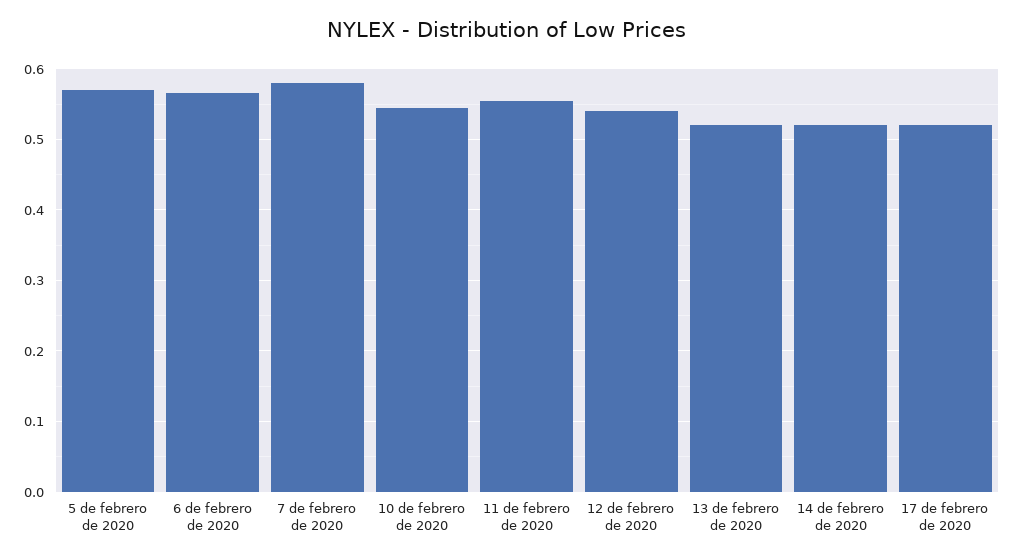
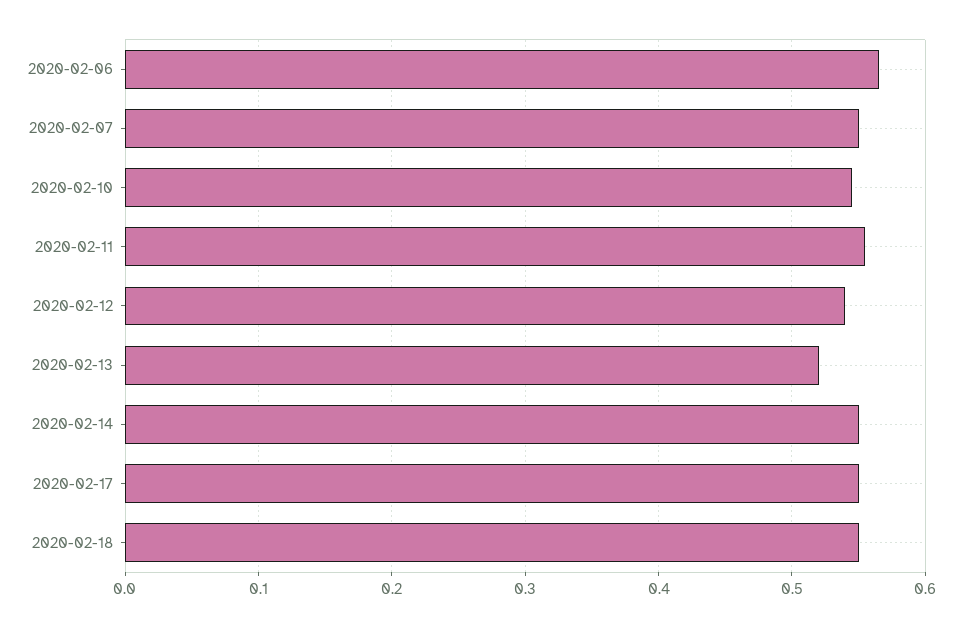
5 de febrero de 2020: 0.57 -> none
7 de febrero de 2020: 0.58 -> 0.55
14 de febrero de 2020: 0.52 -> 0.55
17 de febrero de 2020: 0.52 -> 0.55
2020-02-18: none -> 0.55

